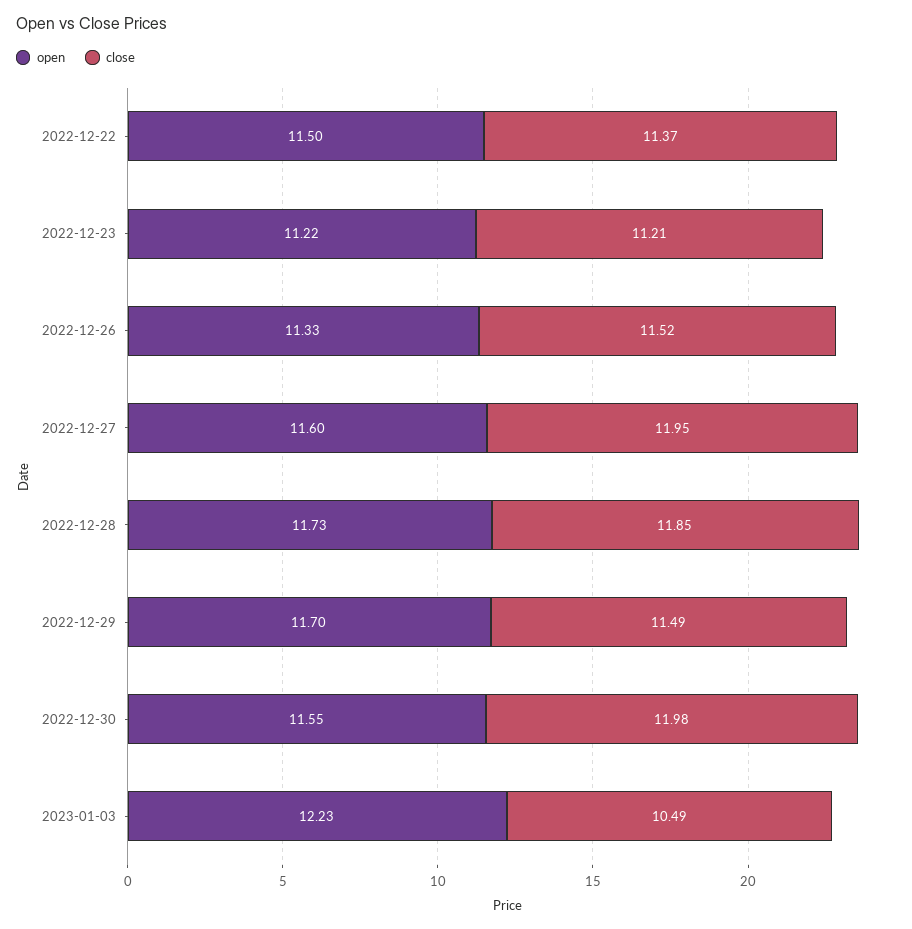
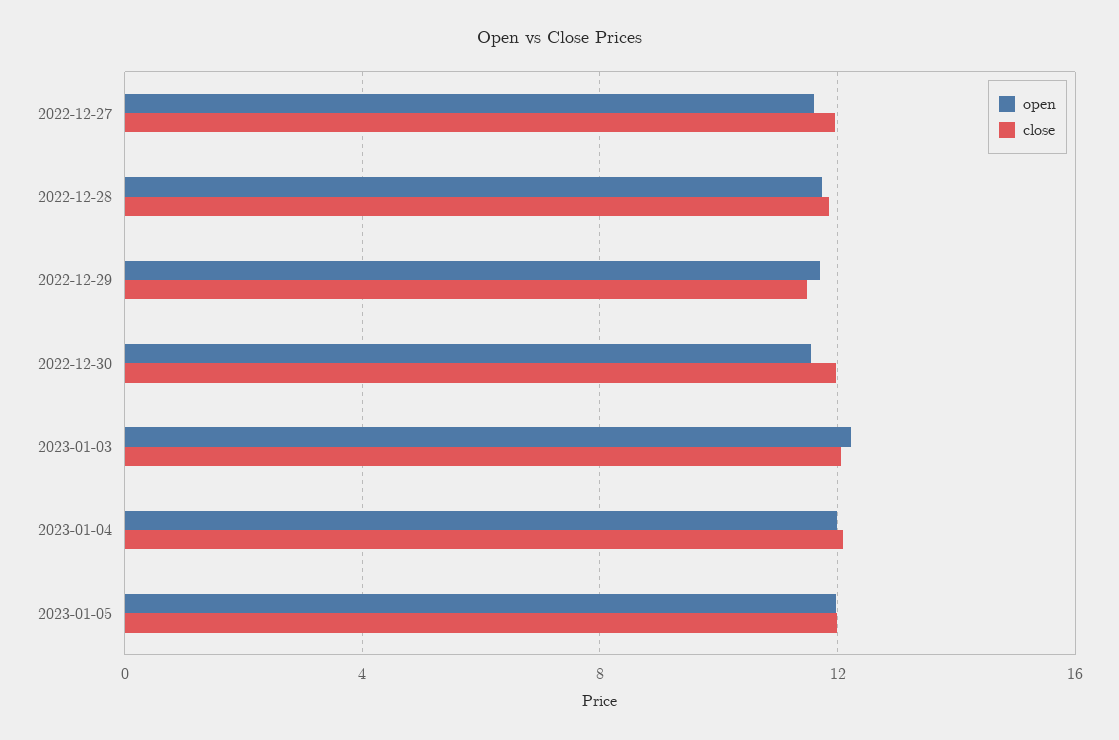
open, 2022-12-22: 11.5 -> none
close, 2022-12-22: 11.37 -> none
open, 2022-12-23: 11.22 -> none
close, 2022-12-23: 11.21 -> none
open, 2022-12-26: 11.33 -> none
close, 2022-12-26: 11.52 -> none
close, 2023-01-03: 10.49 -> 12
open, 2023-01-04: none -> 12
close, 2023-01-04: none -> 12
open, 2023-01-05: none -> 12
close, 2023-01-05: none -> 12

